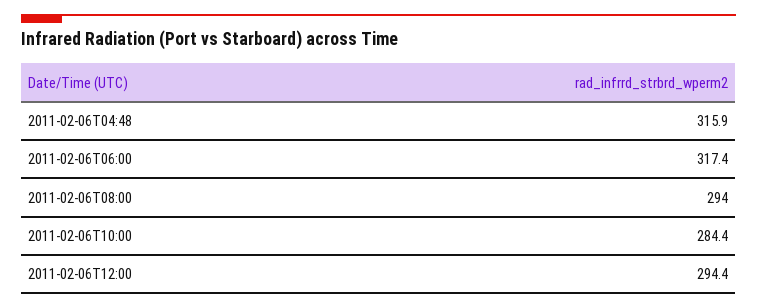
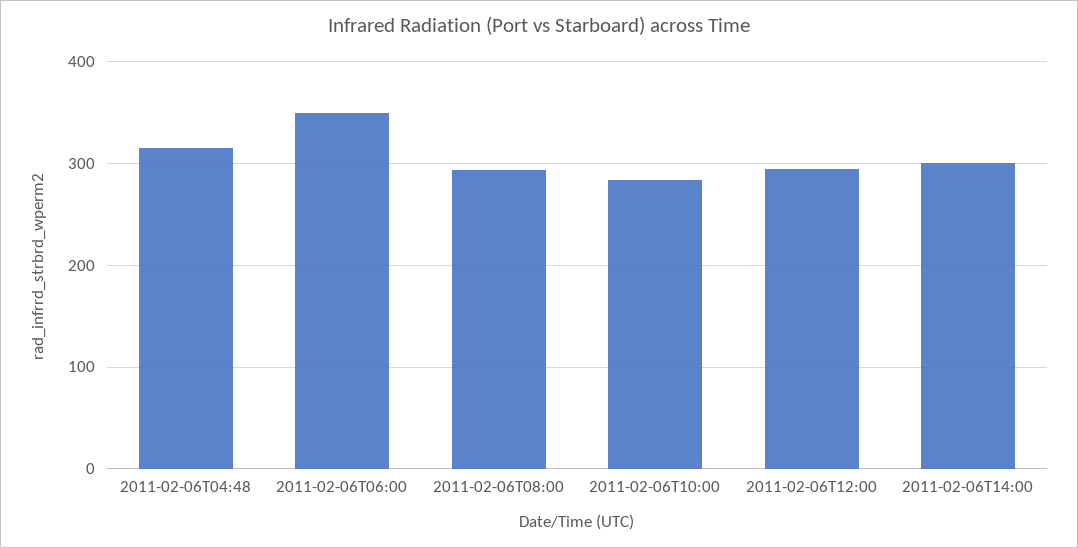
2011-02-06T06:00: 317.4 -> 350
2011-02-06T14:00: none -> 300

